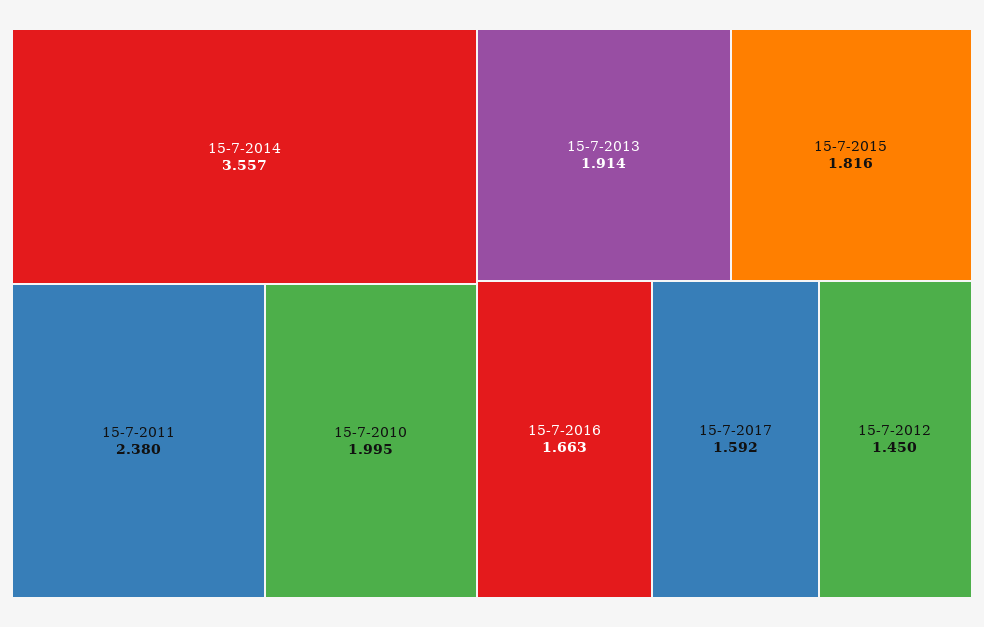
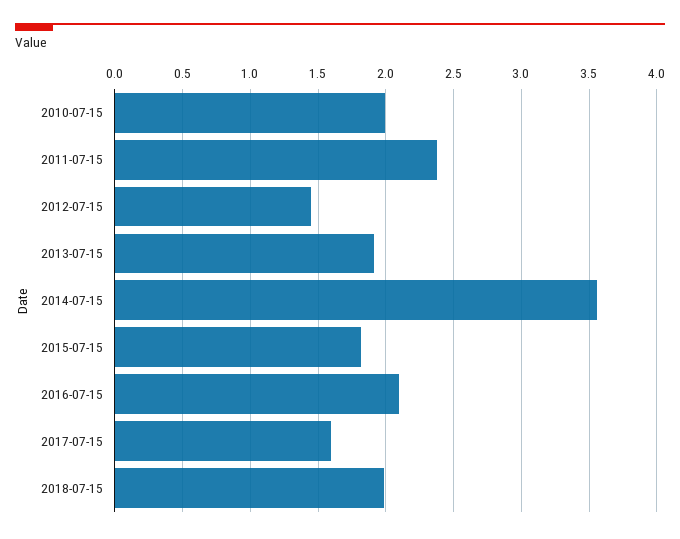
15-7-2016: 1.663 -> 2.1
2018-07-15: none -> 2

